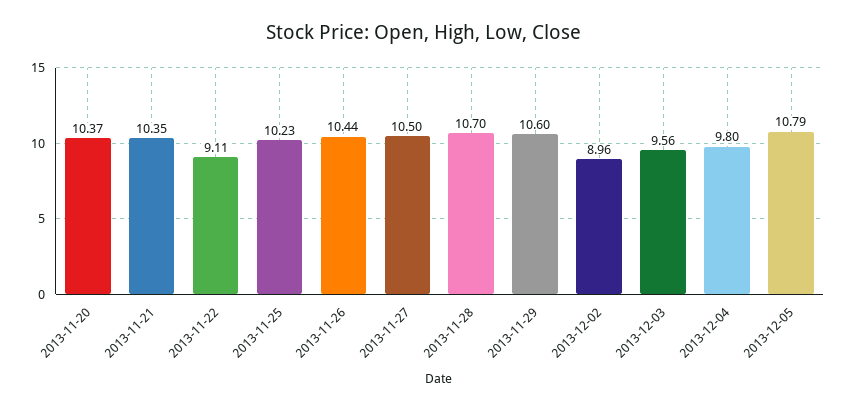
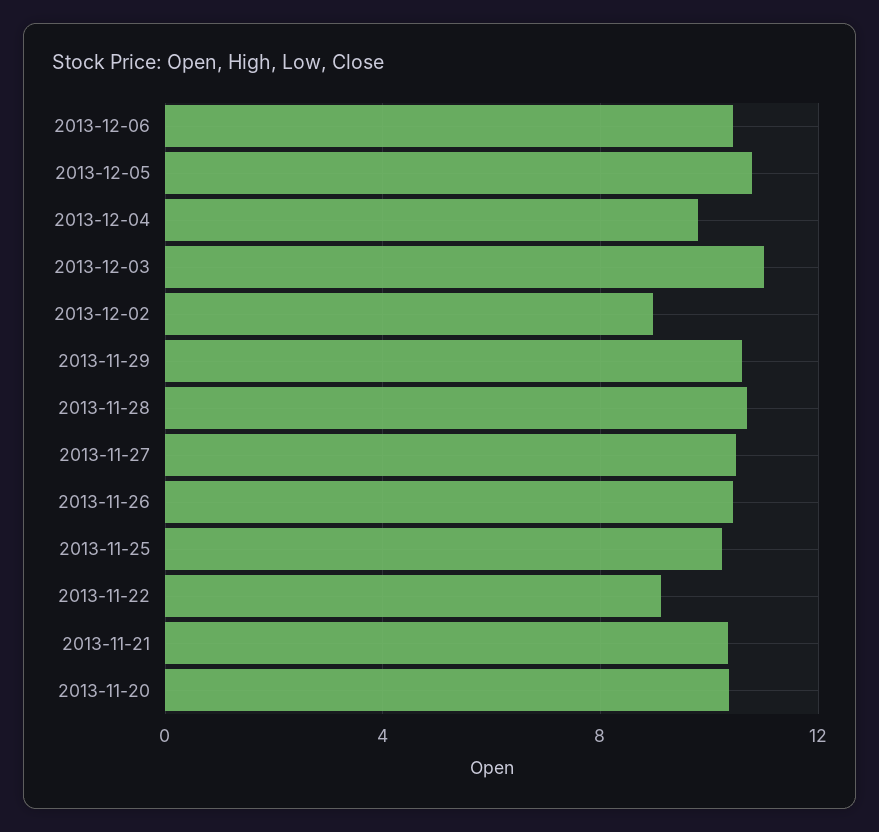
2013-12-03: 9.56 -> 11
2013-12-06: none -> 10.5

